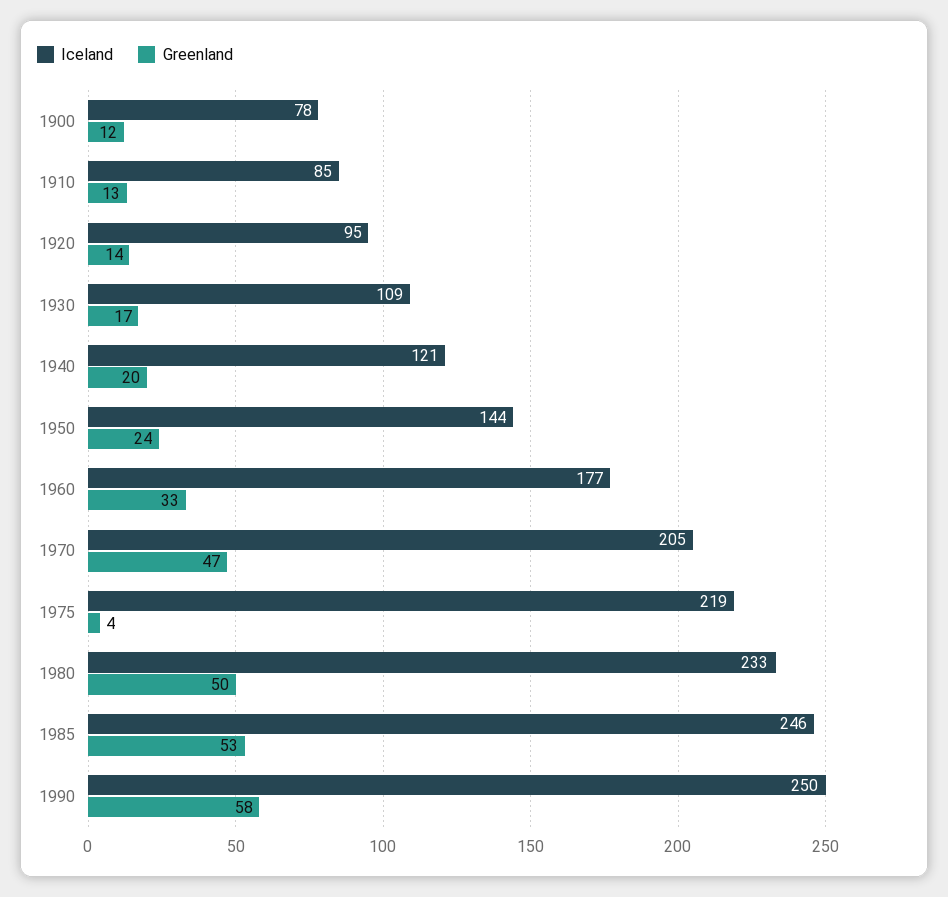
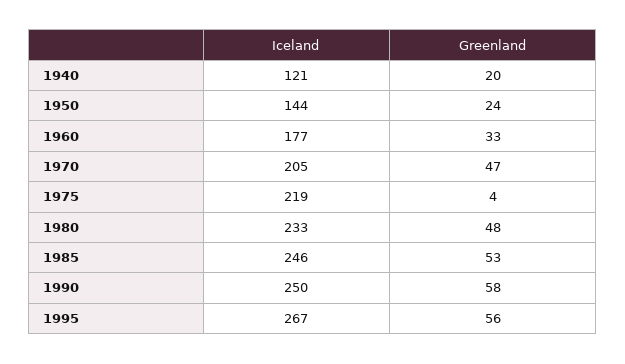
Iceland, 1900: 78 -> none
Greenland, 1900: 12 -> none
Iceland, 1910: 85 -> none
Greenland, 1910: 13 -> none
Iceland, 1920: 95 -> none
Greenland, 1920: 14 -> none
Iceland, 1930: 109 -> none
Greenland, 1930: 17 -> none
Greenland, 1980: 50 -> 48
Iceland, 1995: none -> 267
Greenland, 1995: none -> 56

